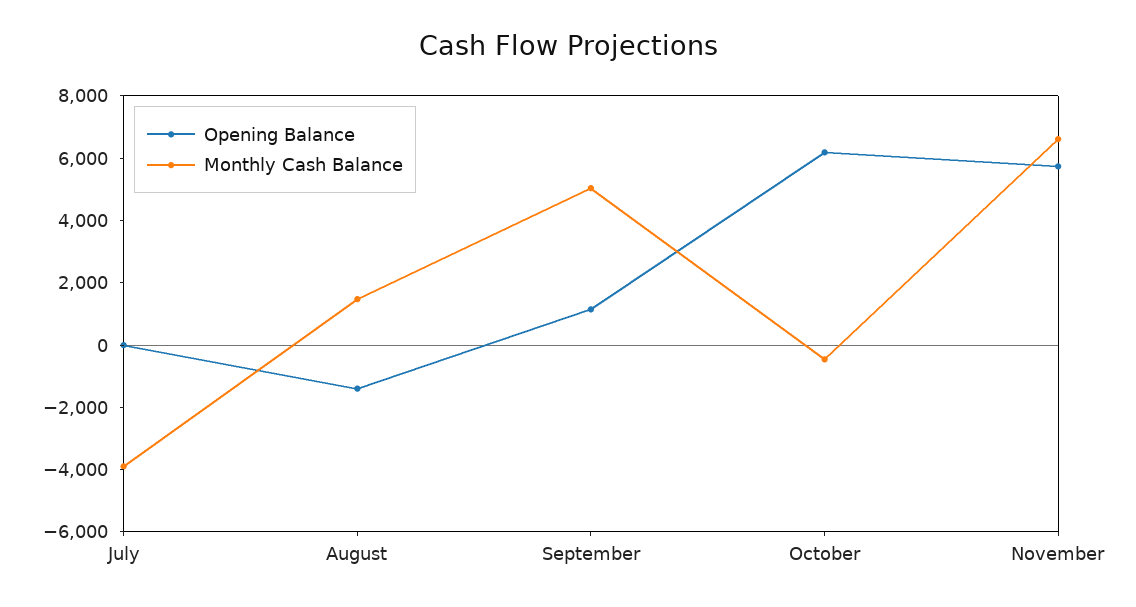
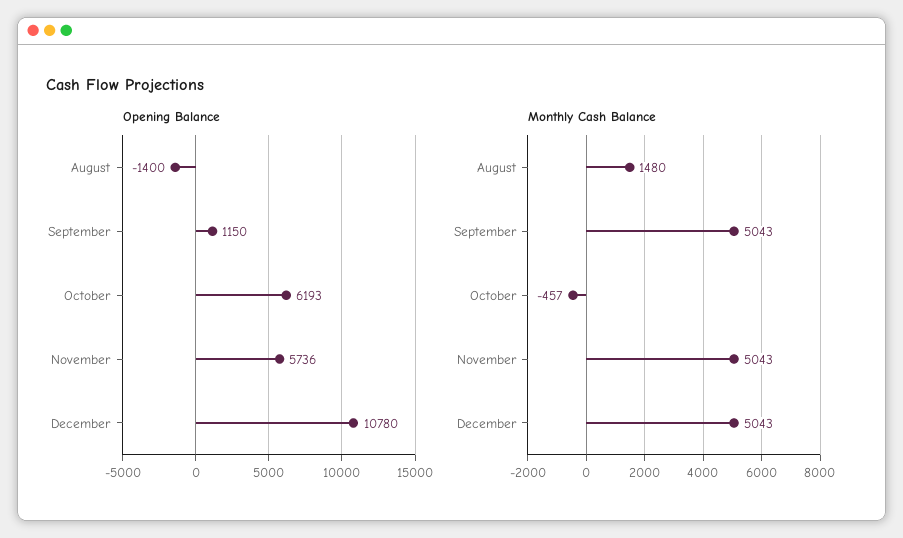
Opening Balance, July: 0 -> none
Monthly Cash Balance, July: -4000 -> none
Monthly Cash Balance, November: 6500 -> 5043
Opening Balance, December: none -> 10780
Monthly Cash Balance, December: none -> 5043

